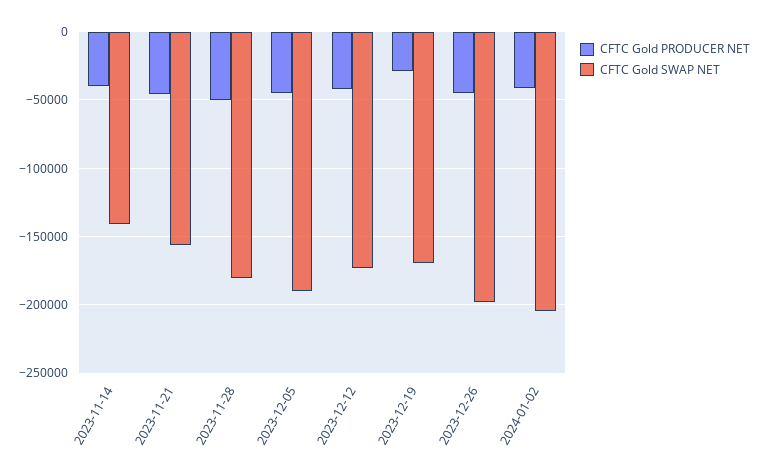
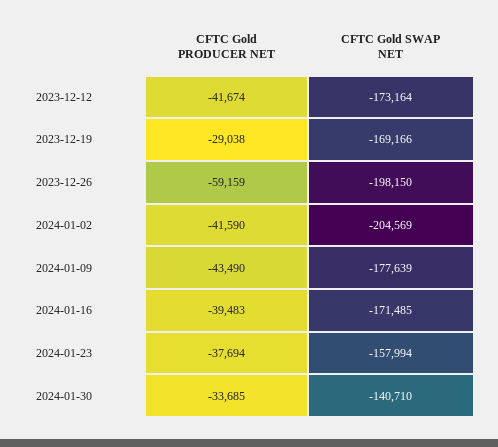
CFTC Gold PRODUCER NET, 2023-11-14: -40000 -> none
CFTC Gold SWAP NET, 2023-11-14: -140000 -> none
CFTC Gold PRODUCER NET, 2023-11-21: -45000 -> none
CFTC Gold SWAP NET, 2023-11-21: -155000 -> none
CFTC Gold PRODUCER NET, 2023-11-28: -50000 -> none
CFTC Gold SWAP NET, 2023-11-28: -180000 -> none
CFTC Gold PRODUCER NET, 2023-12-05: -45000 -> none
CFTC Gold SWAP NET, 2023-12-05: -190000 -> none
CFTC Gold PRODUCER NET, 2023-12-26: -45000 -> -59159
CFTC Gold PRODUCER NET, 2024-01-09: none -> -43490
CFTC Gold SWAP NET, 2024-01-09: none -> -177639
CFTC Gold PRODUCER NET, 2024-01-16: none -> -39483
CFTC Gold SWAP NET, 2024-01-16: none -> -171485
CFTC Gold PRODUCER NET, 2024-01-23: none -> -37694
CFTC Gold SWAP NET, 2024-01-23: none -> -157994
CFTC Gold PRODUCER NET, 2024-01-30: none -> -33685
CFTC Gold SWAP NET, 2024-01-30: none -> -140710

